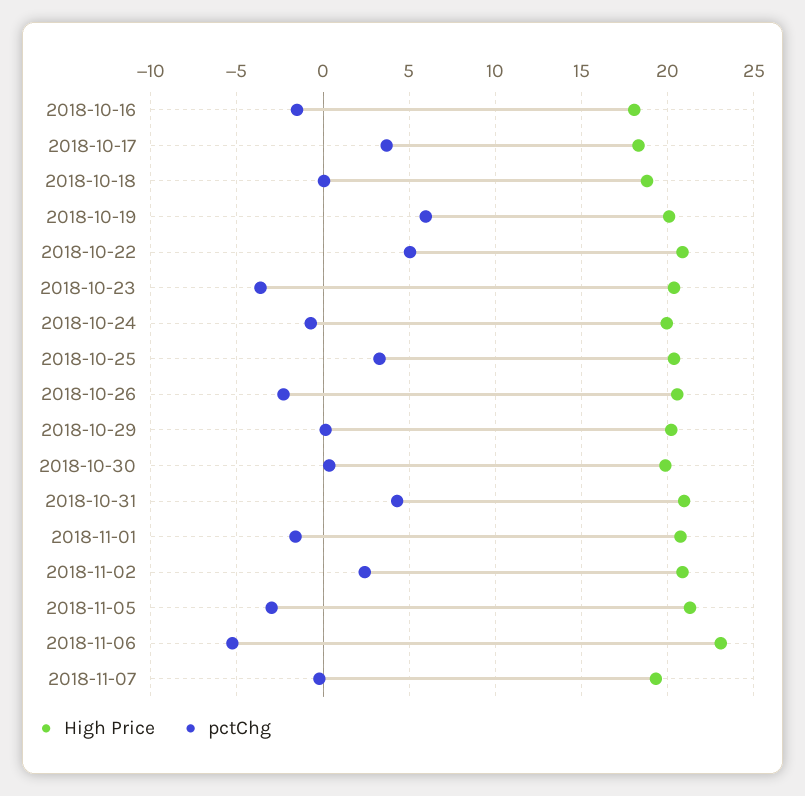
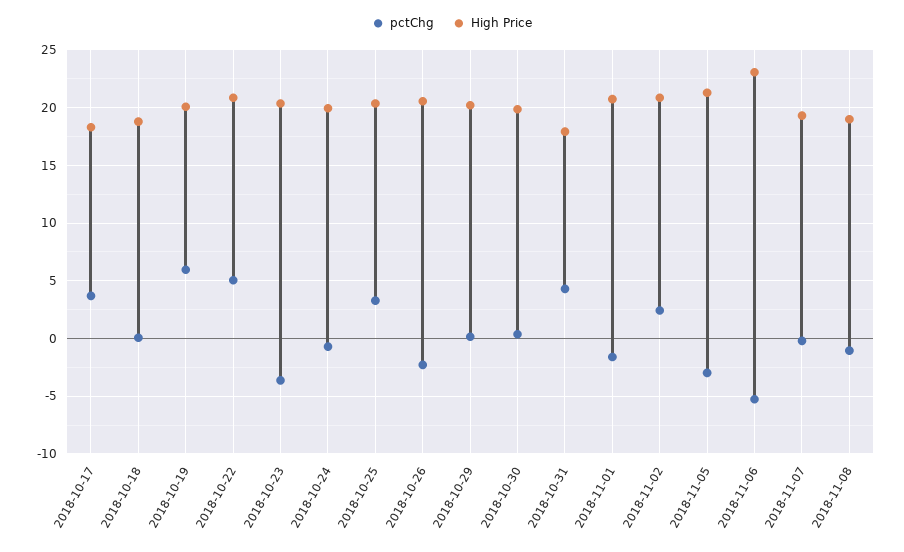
High Price, 2018-10-16: 18 -> none
pctChg, 2018-10-16: -1.5 -> none
High Price, 2018-10-31: 21 -> 18
pctChg, 2018-11-08: none -> -1
High Price, 2018-11-08: none -> 19

